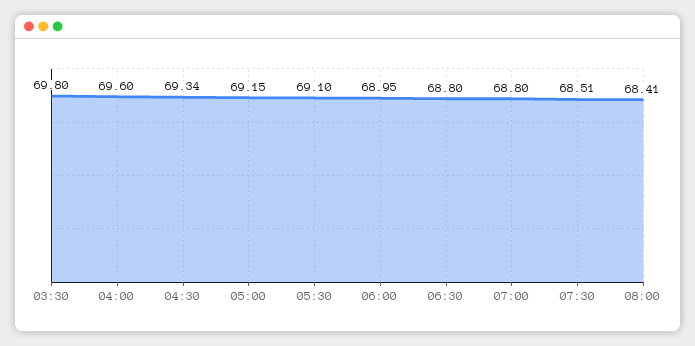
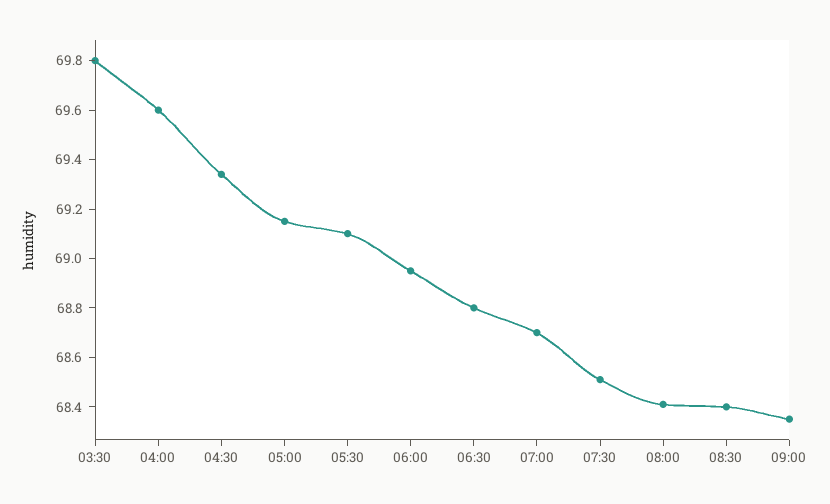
07:00: 68.8 -> 68.7
08:30: none -> 68.4
09:00: none -> 68.35

